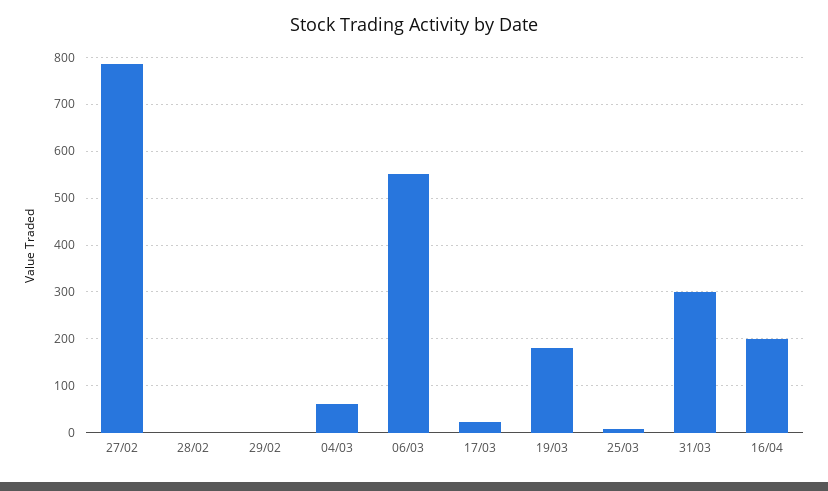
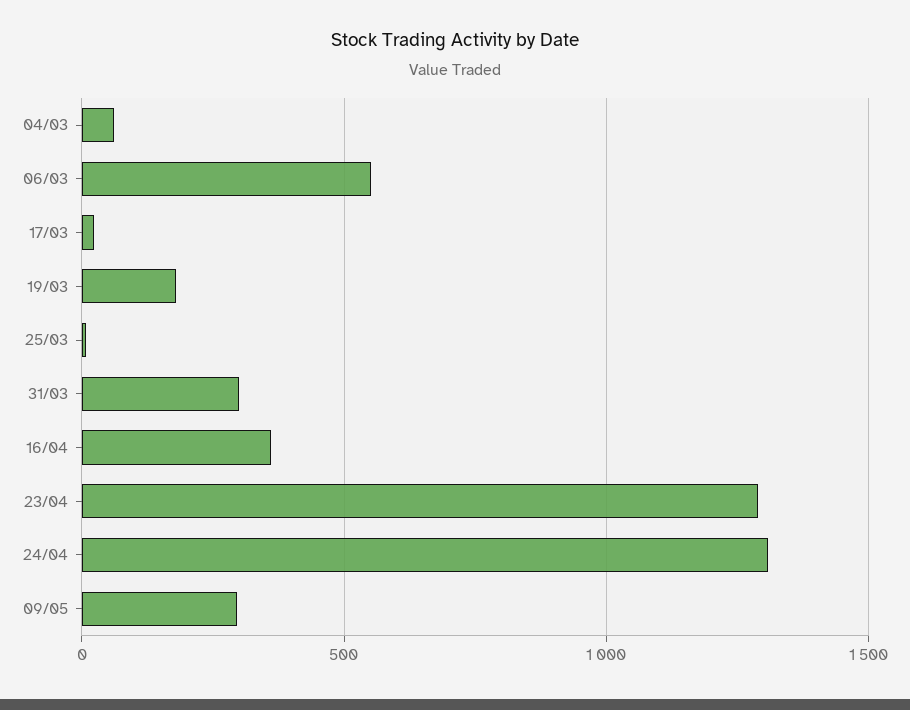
27/02: 780 -> none
28/02: 0 -> none
29/02: 0 -> none
16/04: 200 -> 350
23/04: none -> 1300
24/04: none -> 1300
09/05: none -> 300

